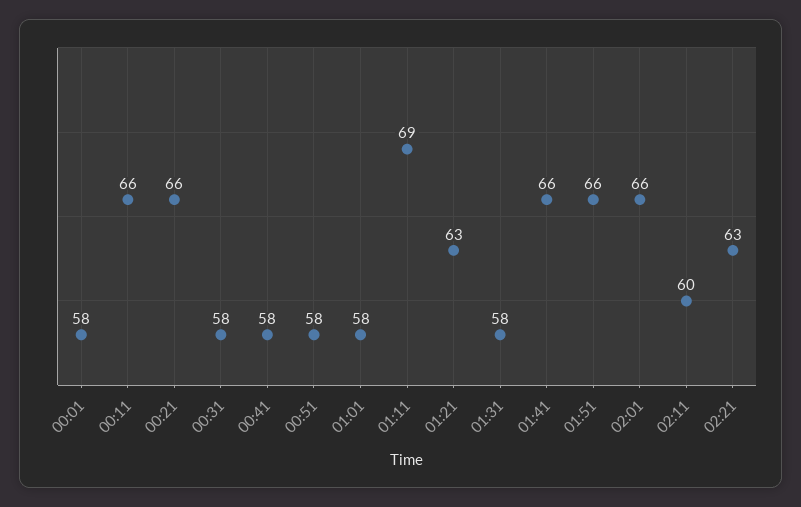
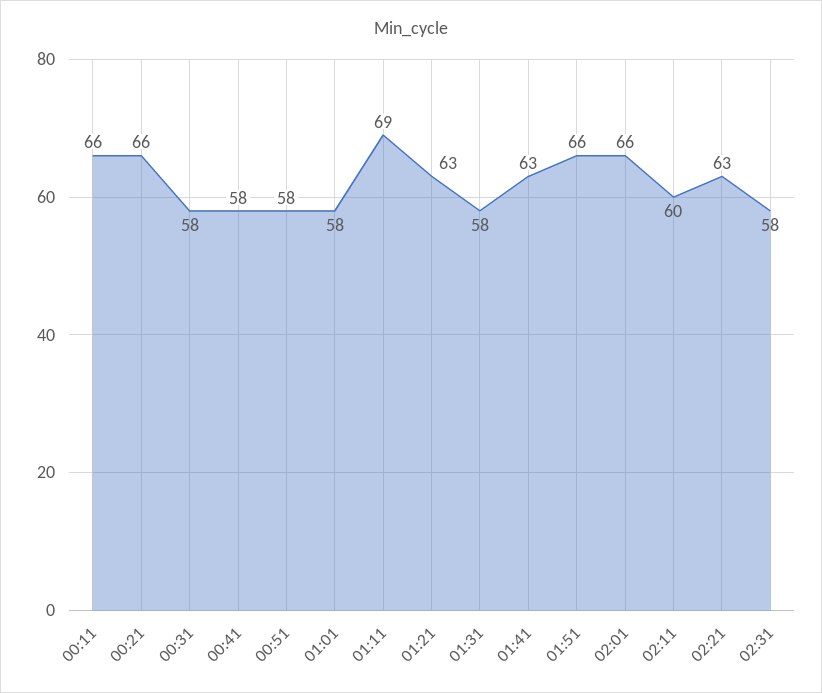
00:01: 58 -> none
01:41: 66 -> 63
02:31: none -> 58

